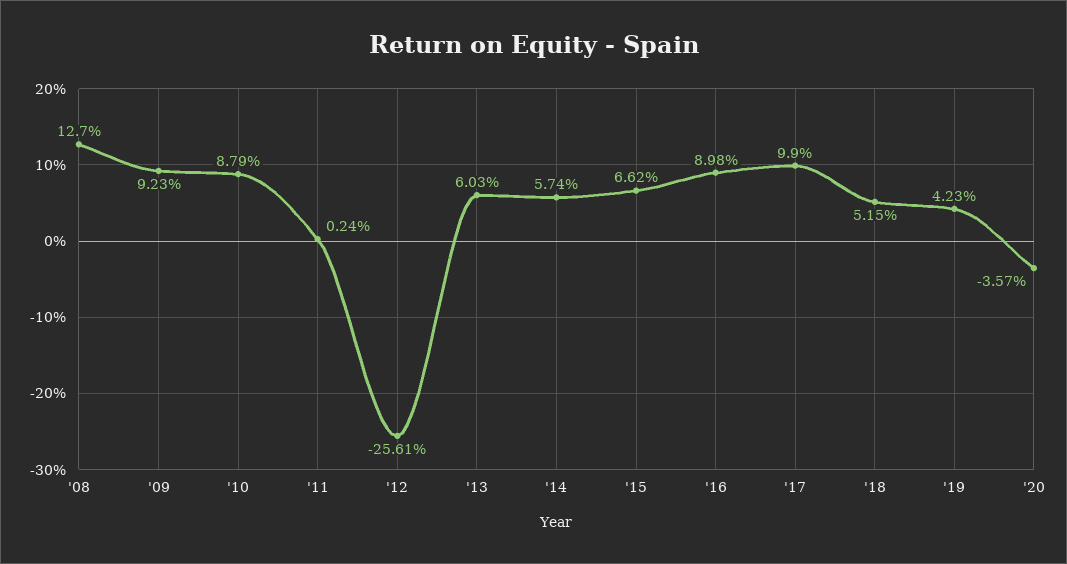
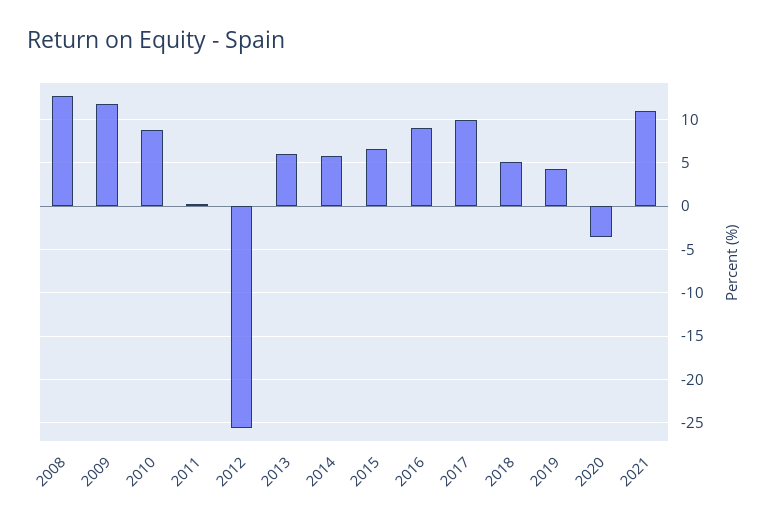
'09: 9.23 -> 12
2021: none -> 11

